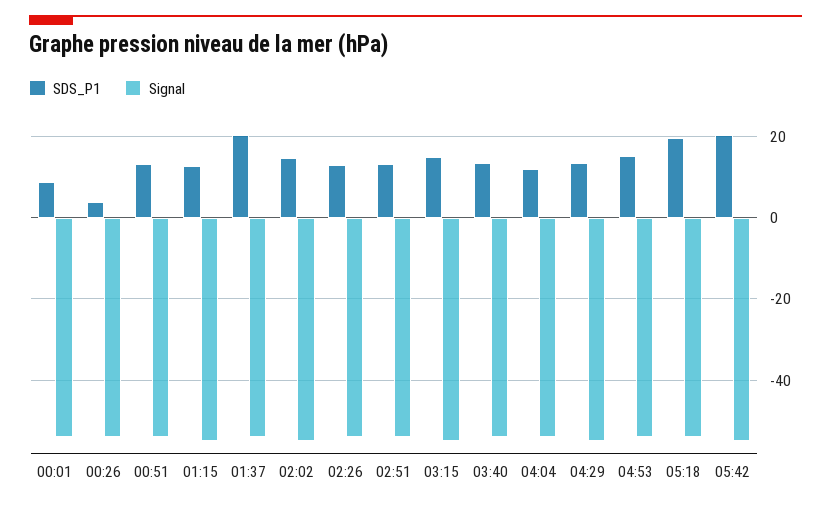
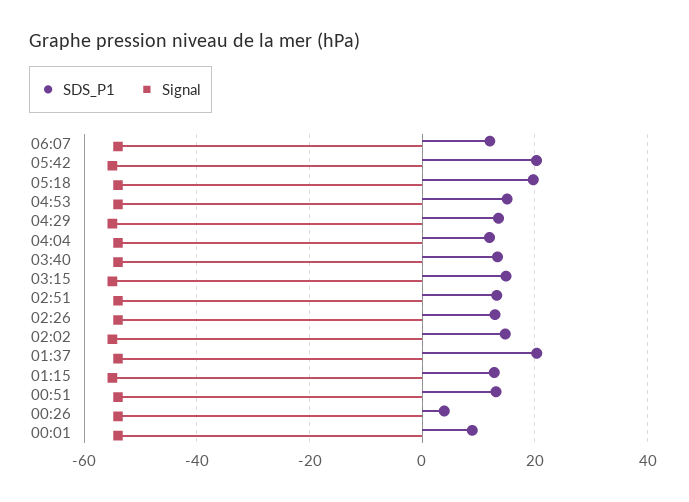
SDS_P1, 06:07: none -> 12
Signal, 06:07: none -> -54

